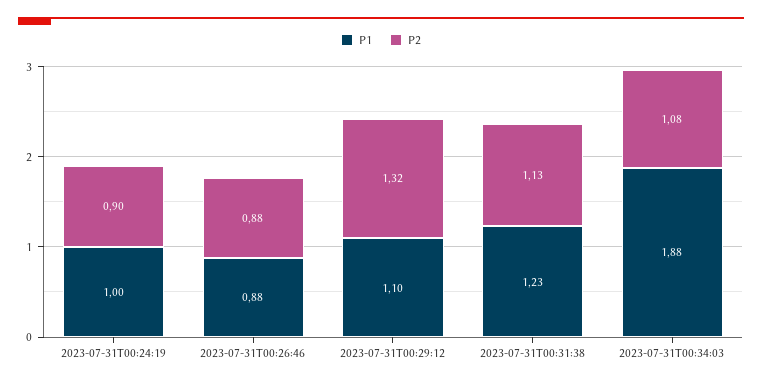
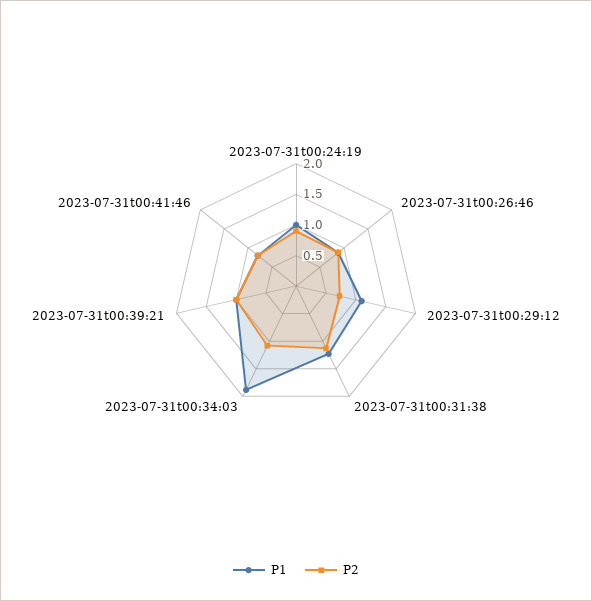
P2, 2023-07-31T00:29:12: 1.32 -> 0.75
P1, 2023-07-31t00:39:21: none -> 1
P2, 2023-07-31t00:39:21: none -> 1
P1, 2023-07-31t00:41:46: none -> 0.75
P2, 2023-07-31t00:41:46: none -> 0.75

